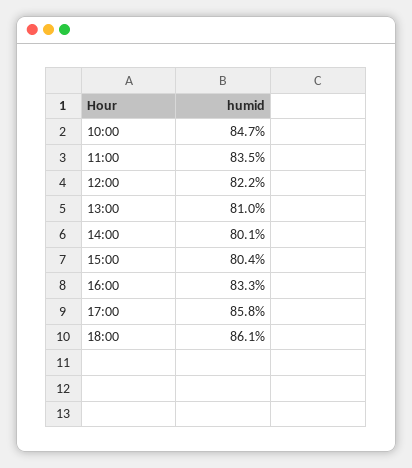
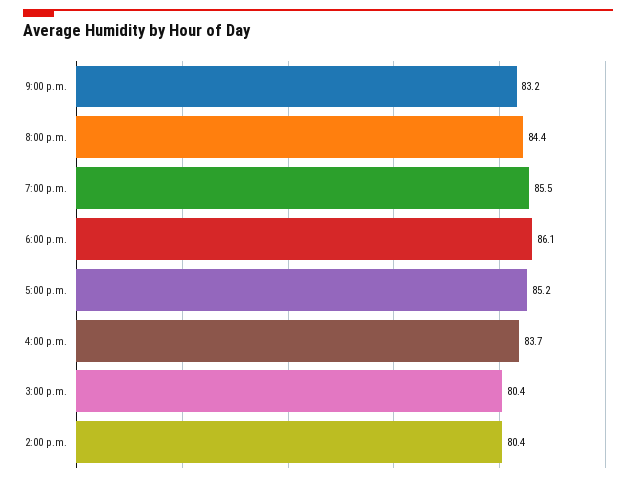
10:00: 84.7 -> none
11:00: 83.5 -> none
12:00: 82.2 -> none
13:00: 81 -> none
14:00: 80.1 -> 80.4
16:00: 83.3 -> 83.7
17:00: 85.8 -> 85.2
9:00 p.m.: none -> 83.2
8:00 p.m.: none -> 84.4
7:00 p.m.: none -> 85.5

